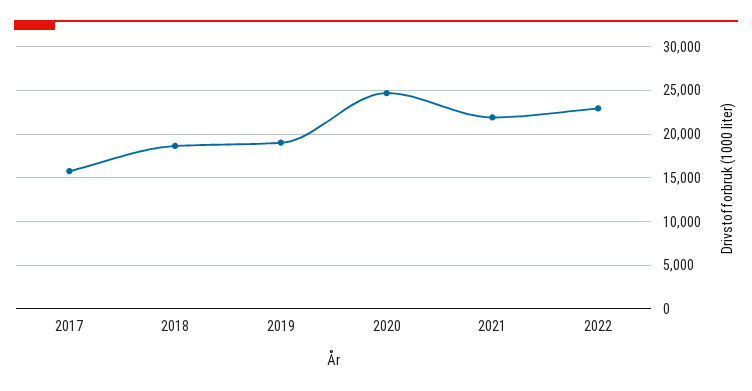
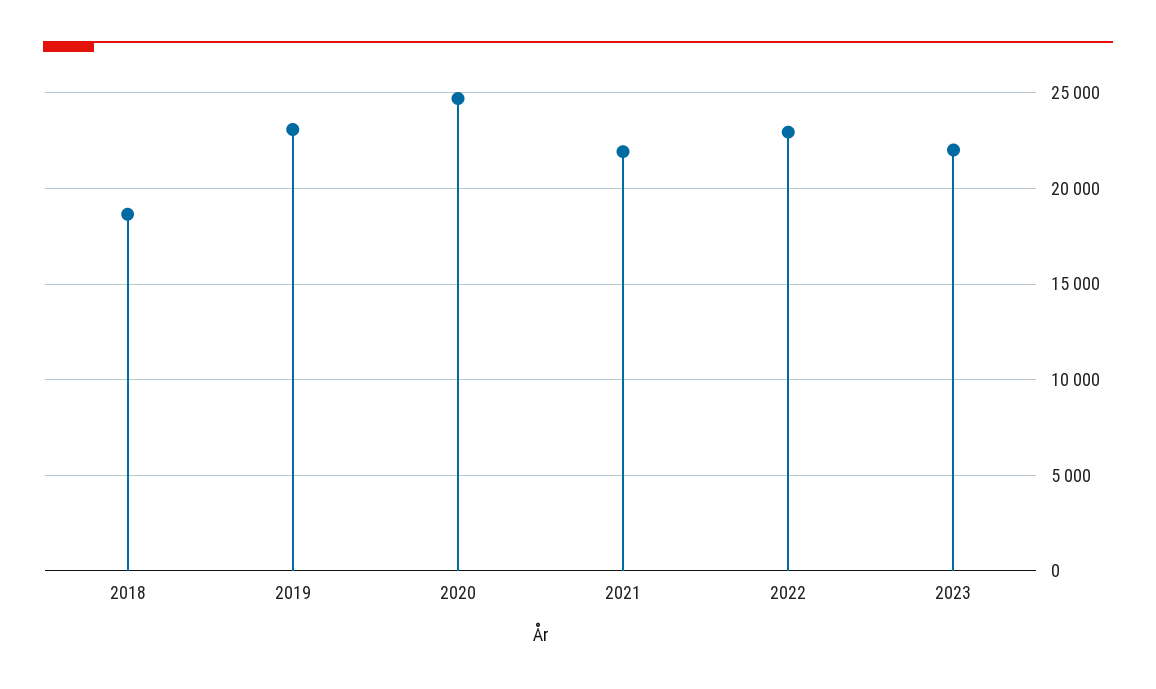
2017: 16000 -> none
2019: 19000 -> 23000
2023: none -> 22000

